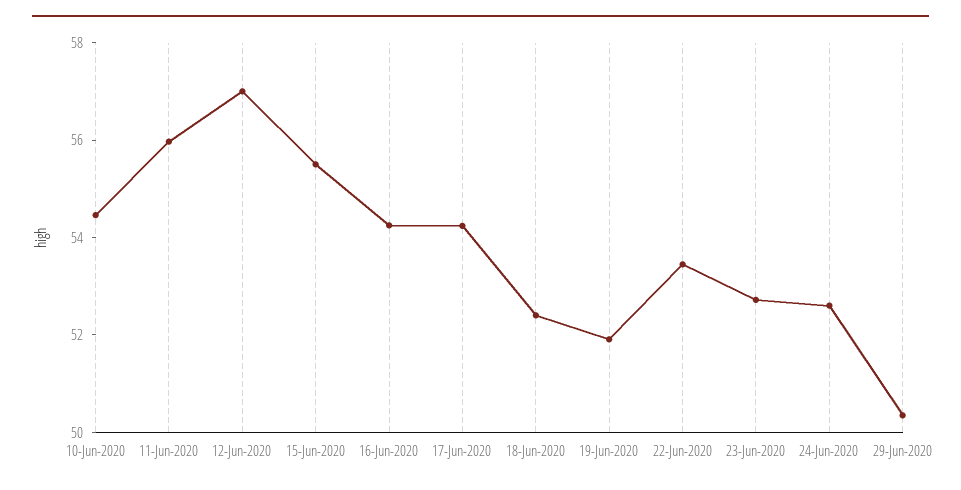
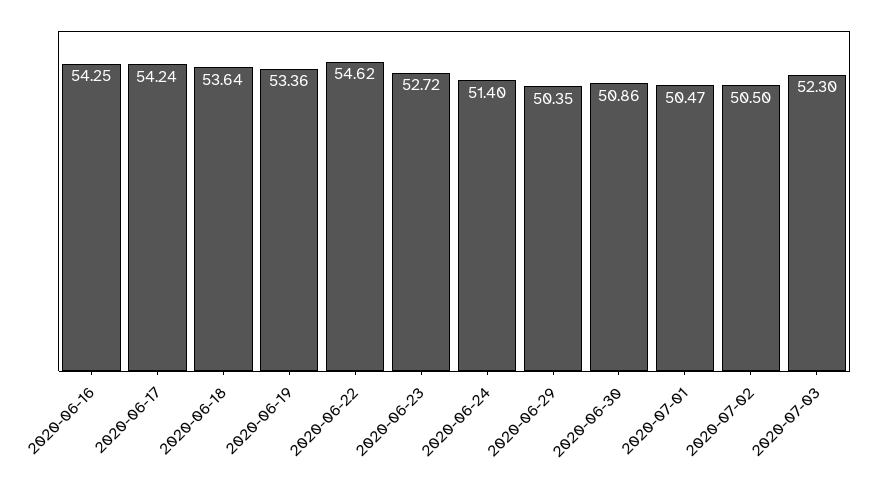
10-Jun-2020: 54.5 -> none
11-Jun-2020: 56 -> none
12-Jun-2020: 57 -> none
15-Jun-2020: 55.5 -> none
18-Jun-2020: 52.5 -> 53.64
19-Jun-2020: 52 -> 53.36
22-Jun-2020: 53.5 -> 54.62
24-Jun-2020: 52.5 -> 51.4
2020-06-30: none -> 50.86
2020-07-01: none -> 50.47
2020-07-02: none -> 50.5
2020-07-03: none -> 52.3

